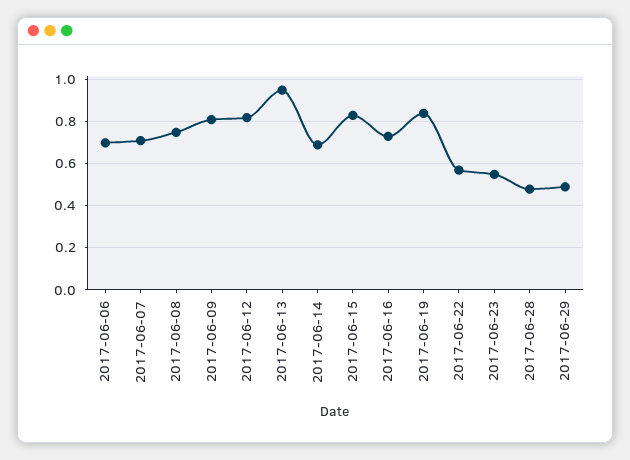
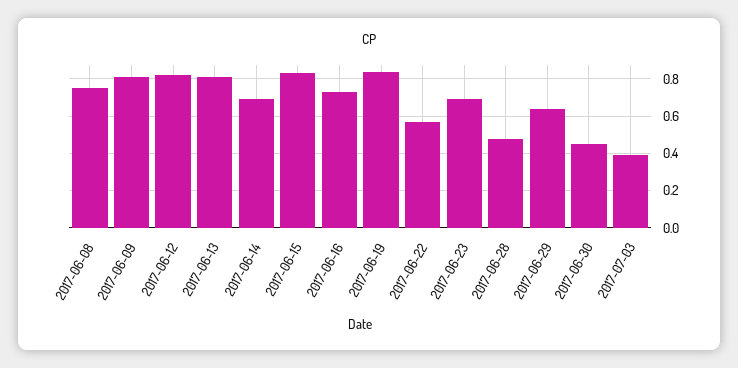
2017-06-06: 0.7 -> none
2017-06-07: 0.7 -> none
2017-06-13: 0.95 -> 0.8
2017-06-23: 0.55 -> 0.7
2017-06-29: 0.5 -> 0.65
2017-06-30: none -> 0.45
2017-07-03: none -> 0.4

